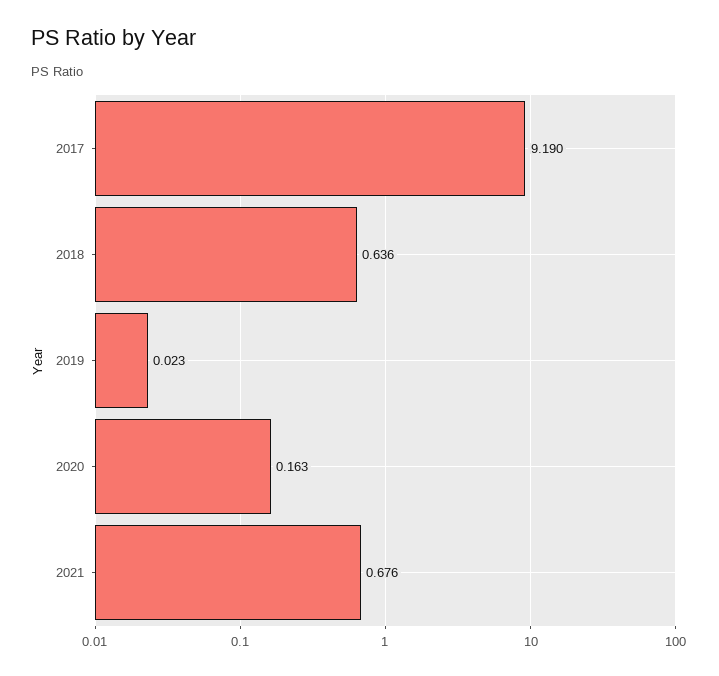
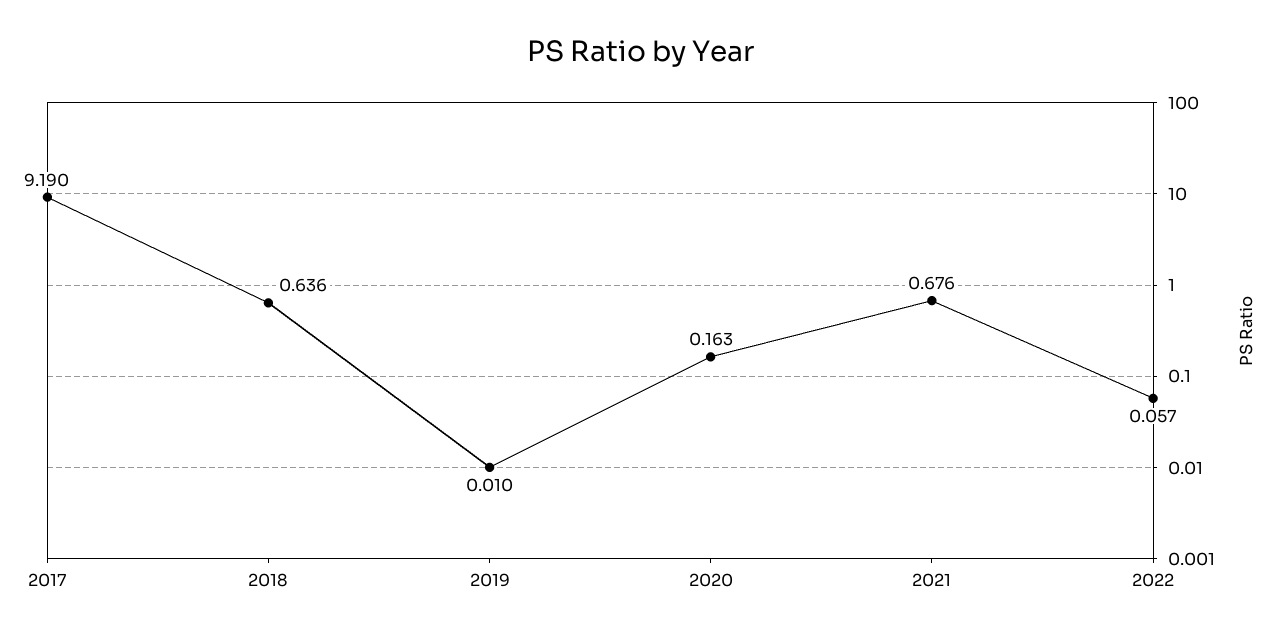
2019: 0.023 -> 0.01
2022: none -> 0.057

